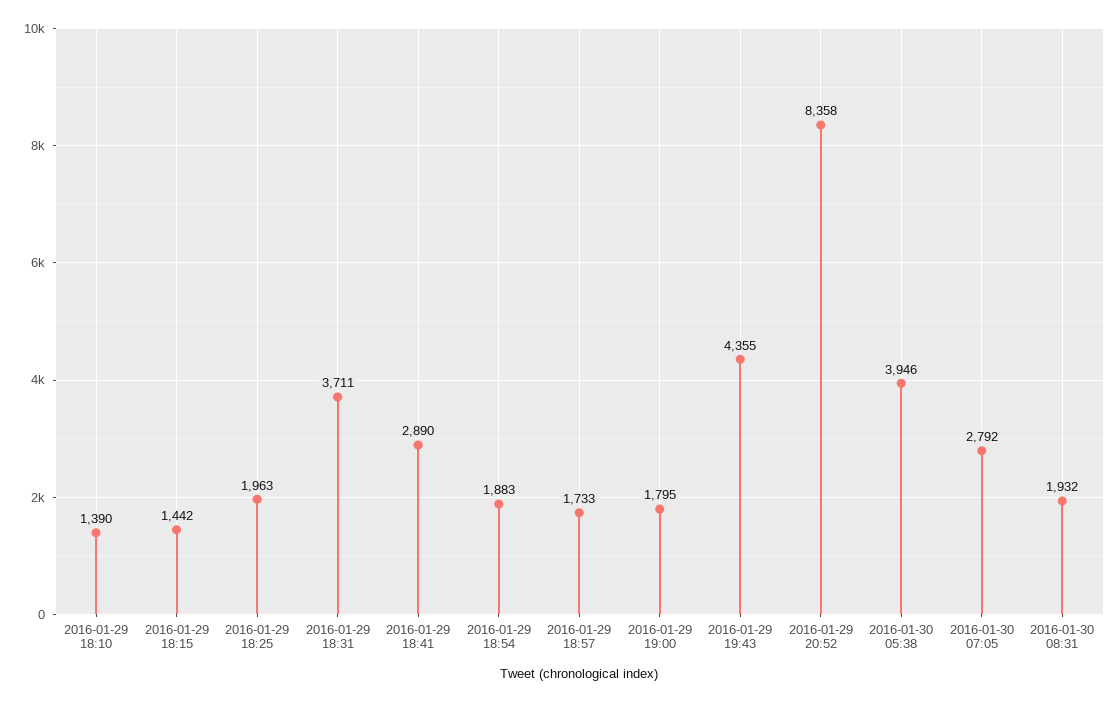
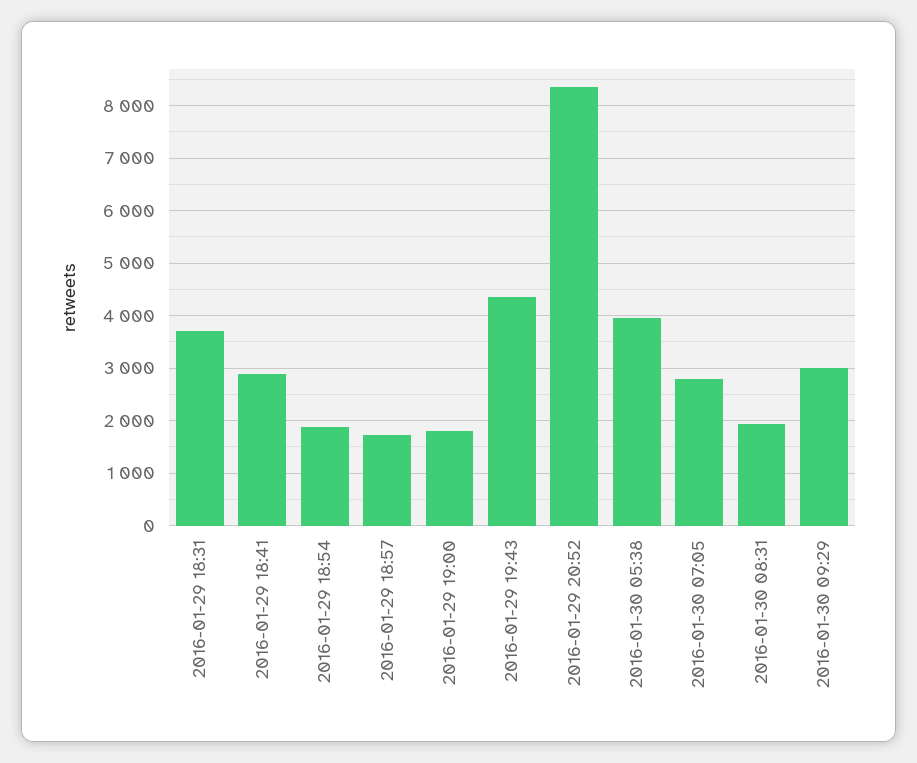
2016-01-29 18:10: 1390 -> none
2016-01-29 18:15: 1442 -> none
2016-01-29 18:25: 1963 -> none
2016-01-30 09:29: none -> 3000

